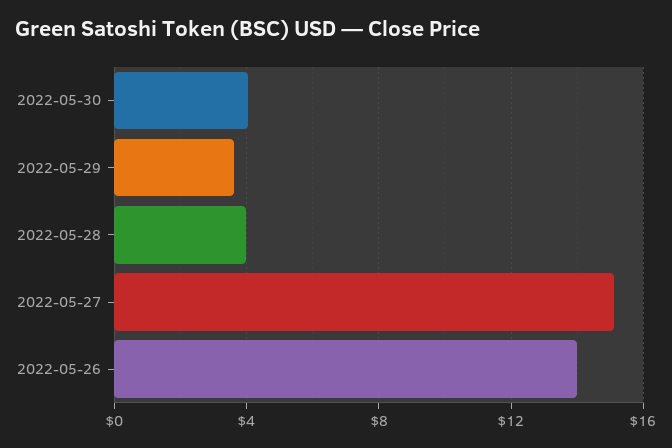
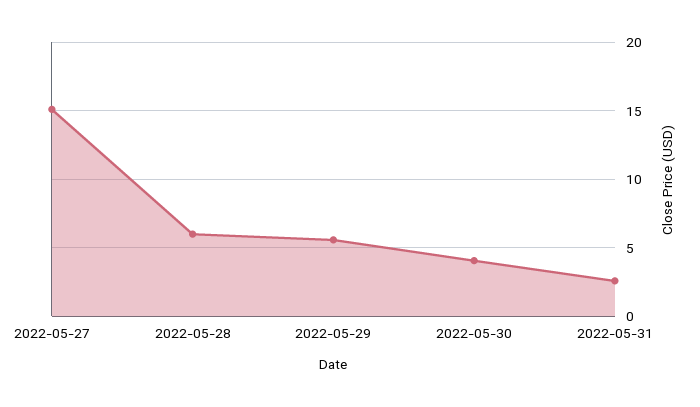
2022-05-29: 3.5 -> 5.5
2022-05-28: 4 -> 6
2022-05-26: 14 -> none
2022-05-31: none -> 2.5

